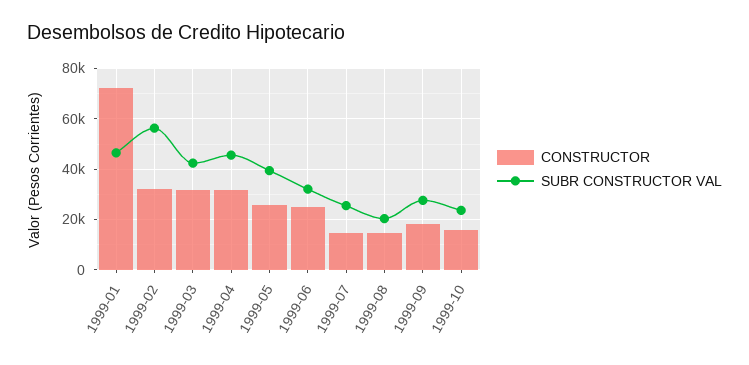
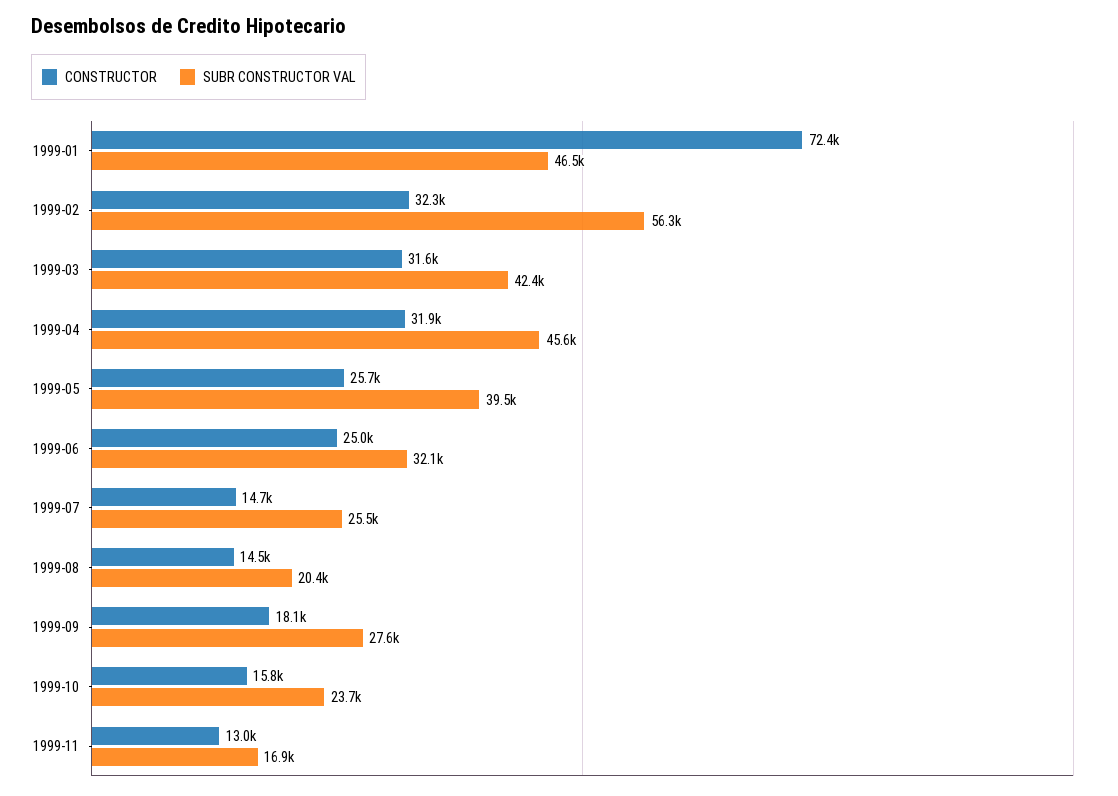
CONSTRUCTOR, 1999-11: none -> 13000
SUBR CONSTRUCTOR VAL, 1999-11: none -> 16900

